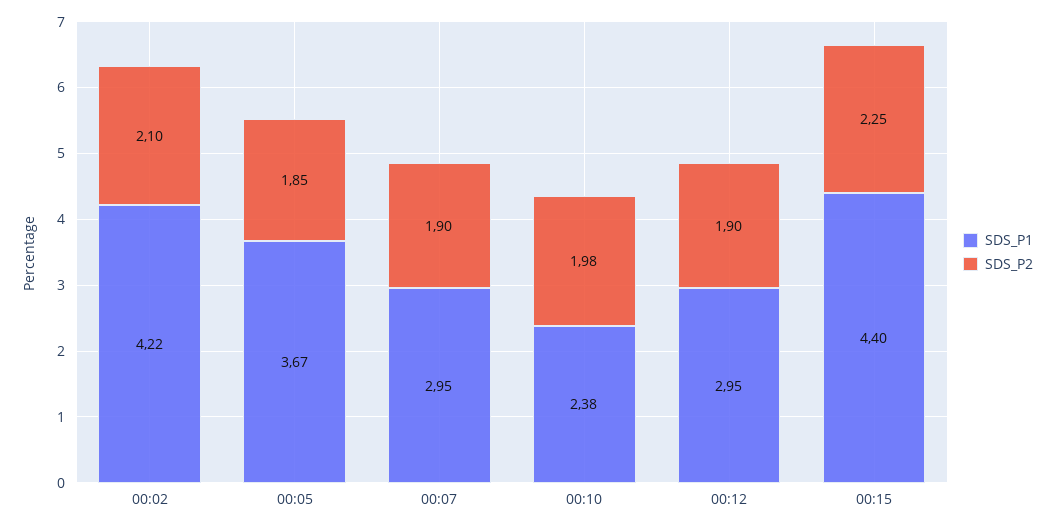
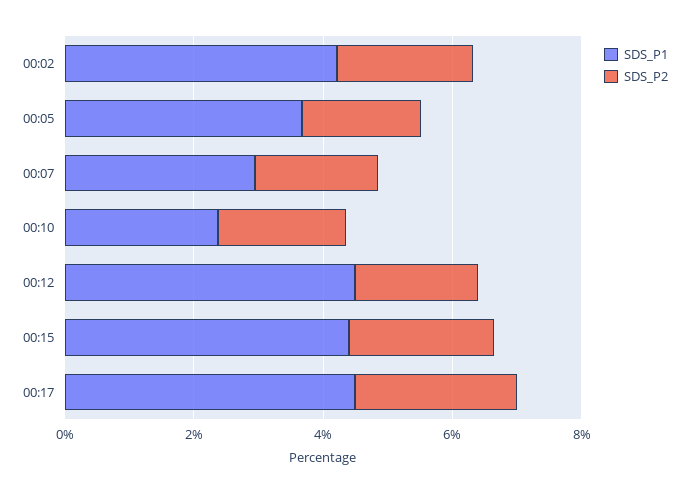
SDS_P1, 00:12: 2.95 -> 4.5
SDS_P1, 00:17: none -> 4.5
SDS_P2, 00:17: none -> 2.5

